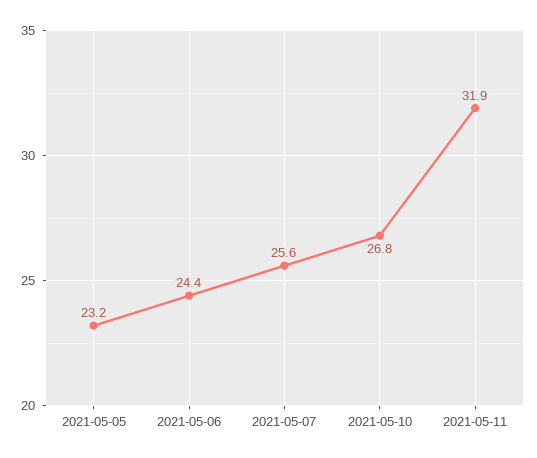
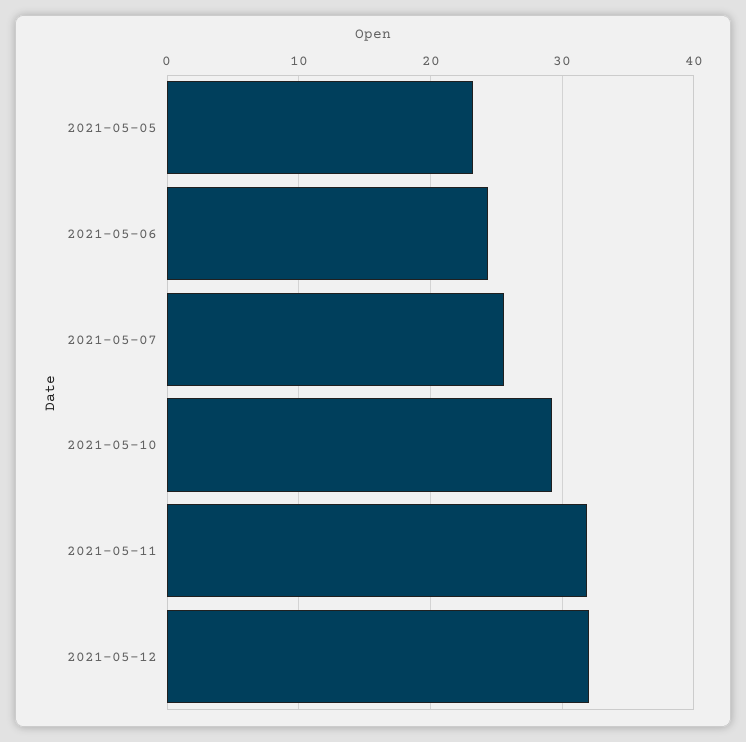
2021-05-10: 26.8 -> 29
2021-05-12: none -> 32

